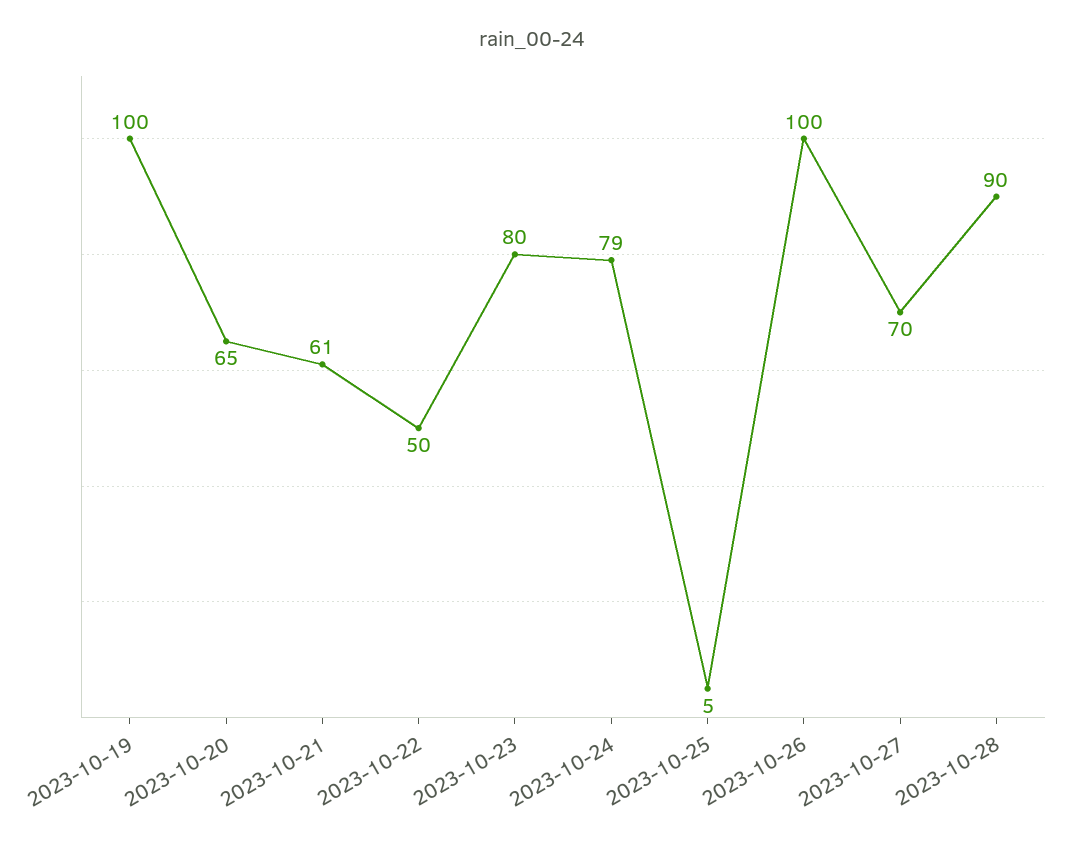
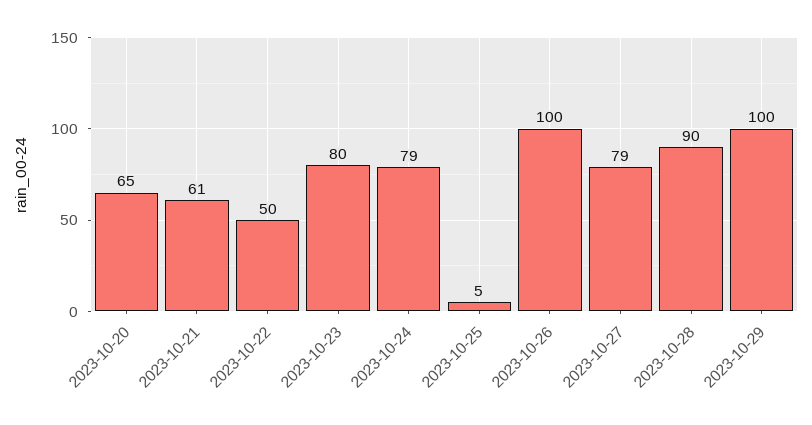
2023-10-19: 100 -> none
2023-10-27: 70 -> 79
2023-10-29: none -> 100

